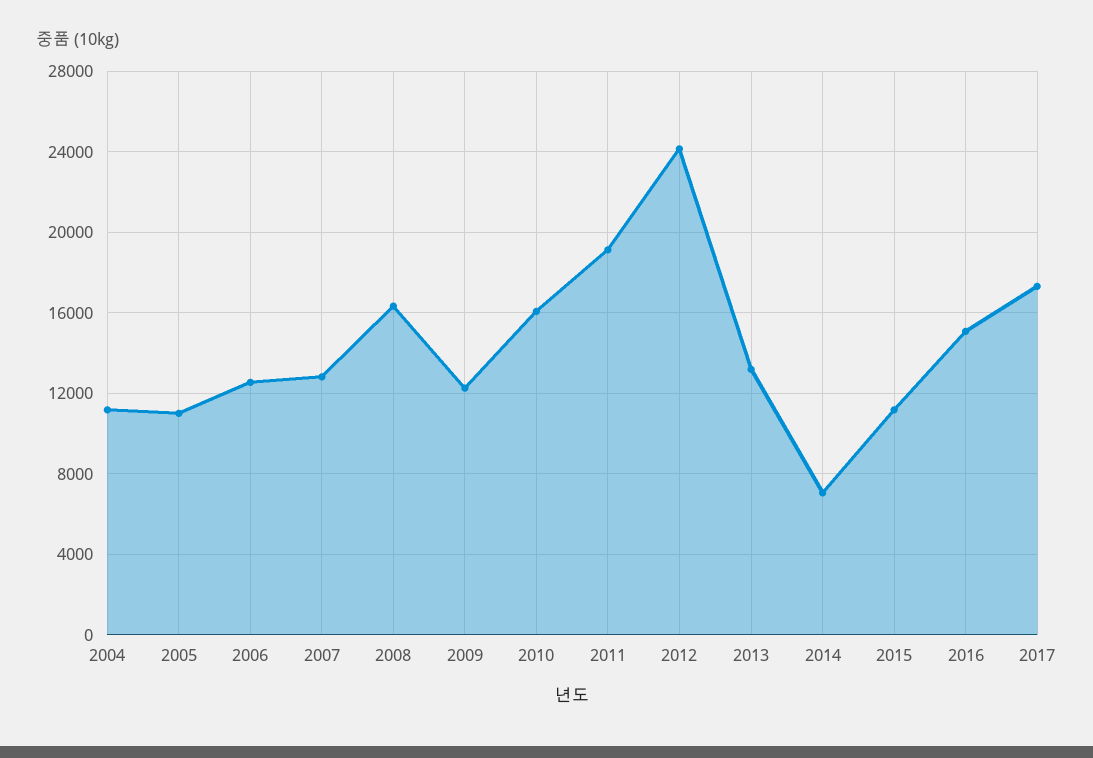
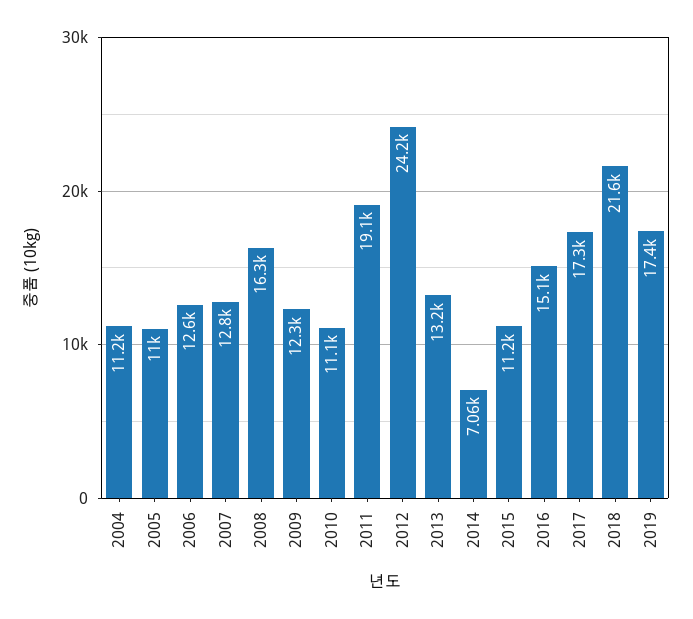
2010: 16000 -> 11100
2018: none -> 21600
2019: none -> 17400

